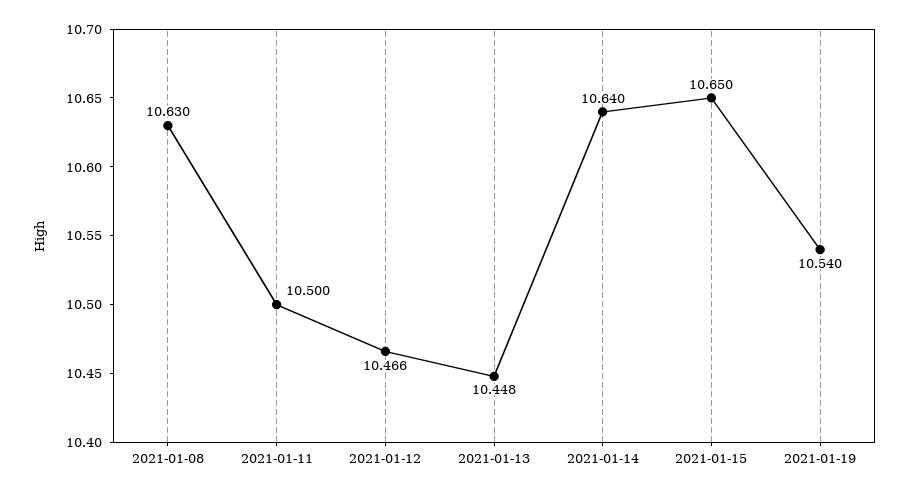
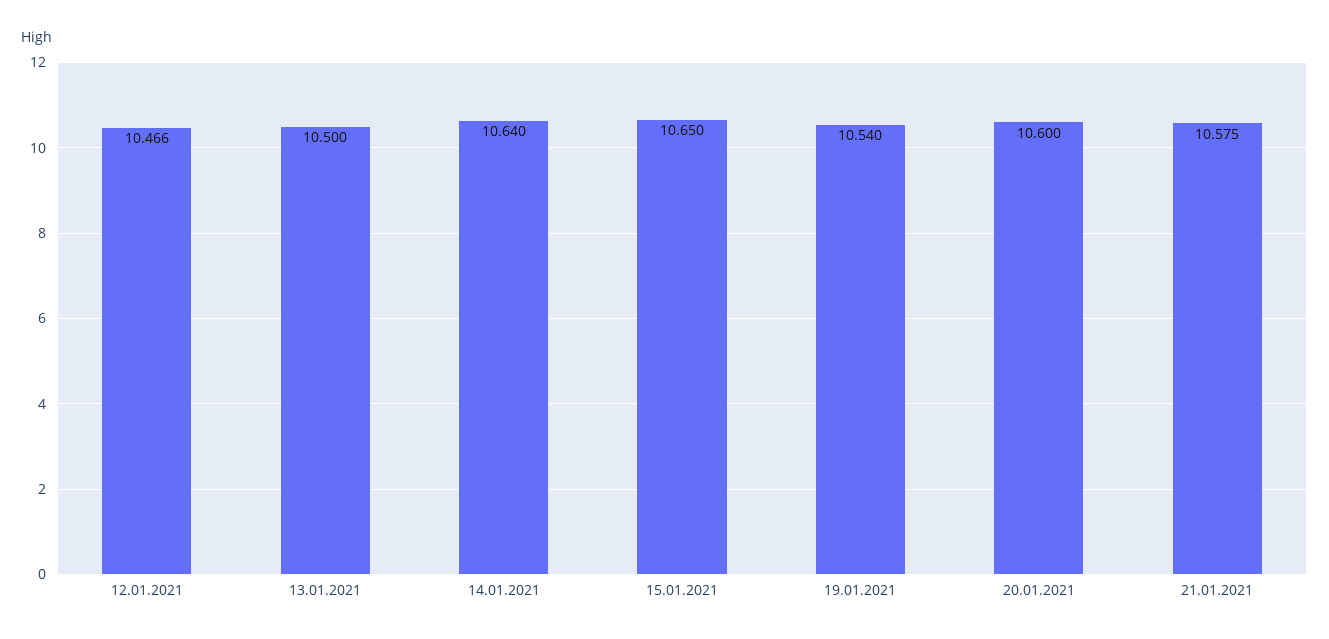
2021-01-08: 10.63 -> none
2021-01-11: 10.5 -> none
2021-01-13: 10.448 -> 10.5
20.01.2021: none -> 10.6
21.01.2021: none -> 10.575

